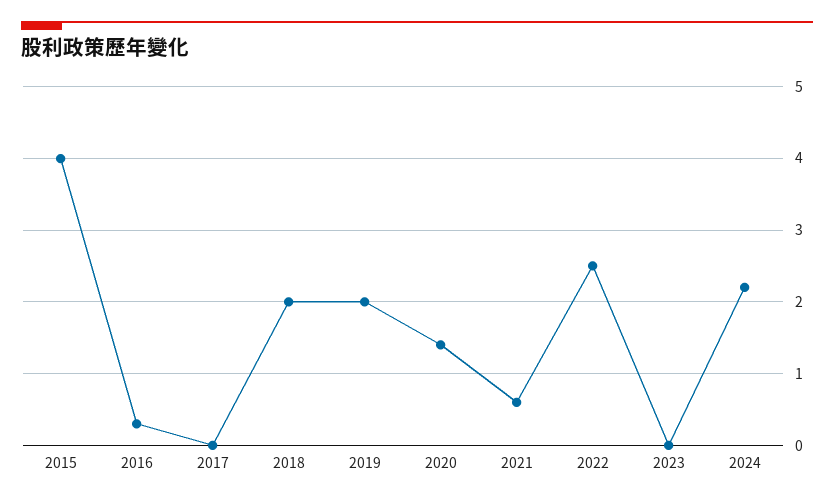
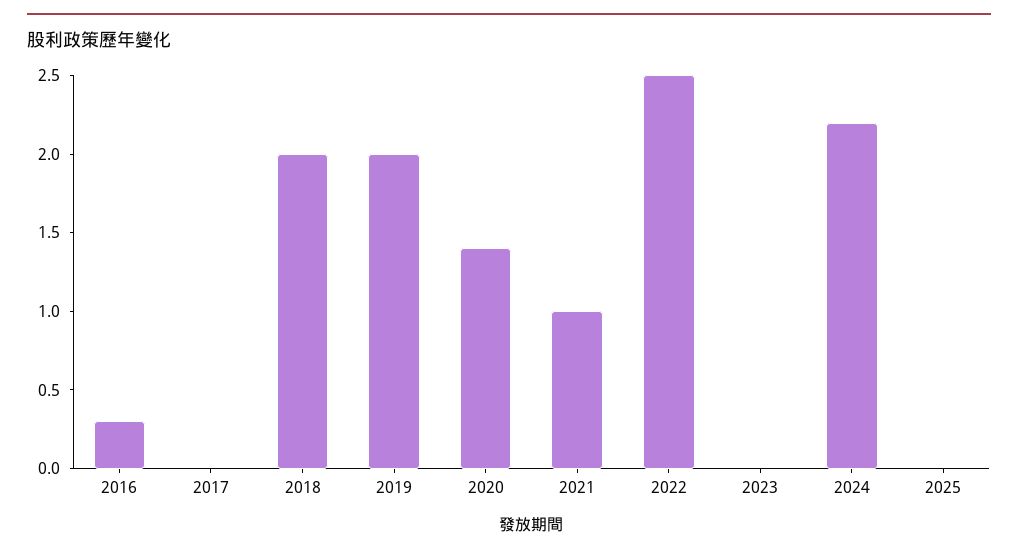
2015: 4 -> none
2021: 0.6 -> 1
2025: none -> 0

